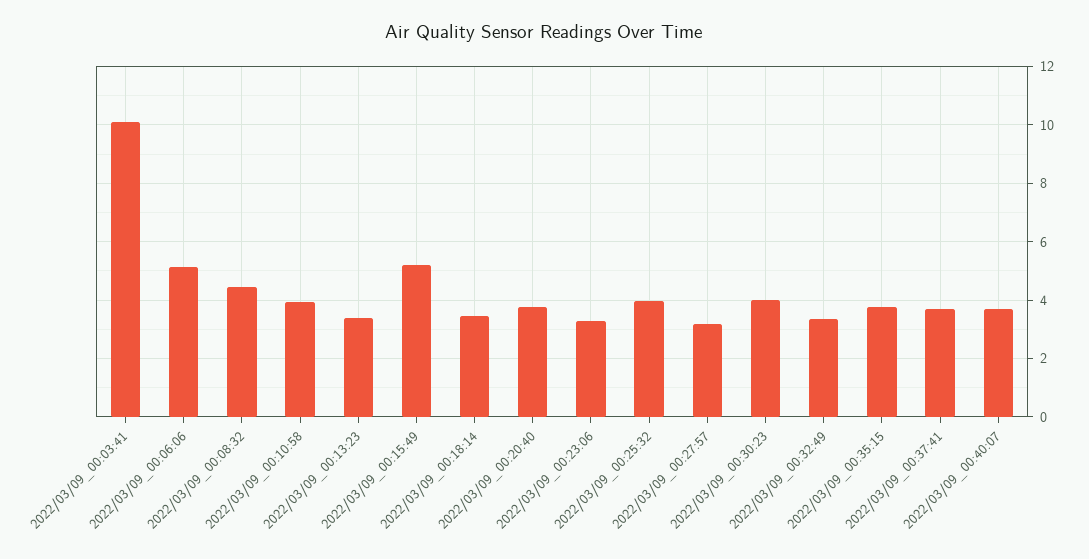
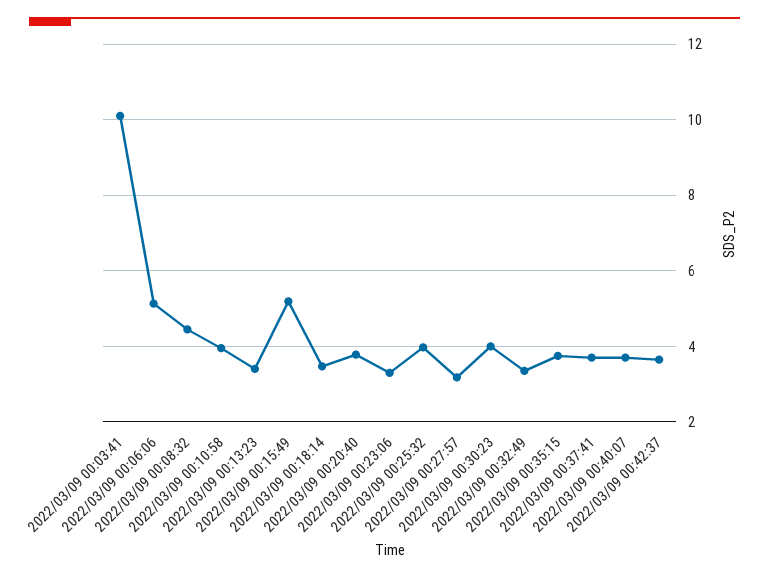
2022/03/09 00:42:37: none -> 3.6

